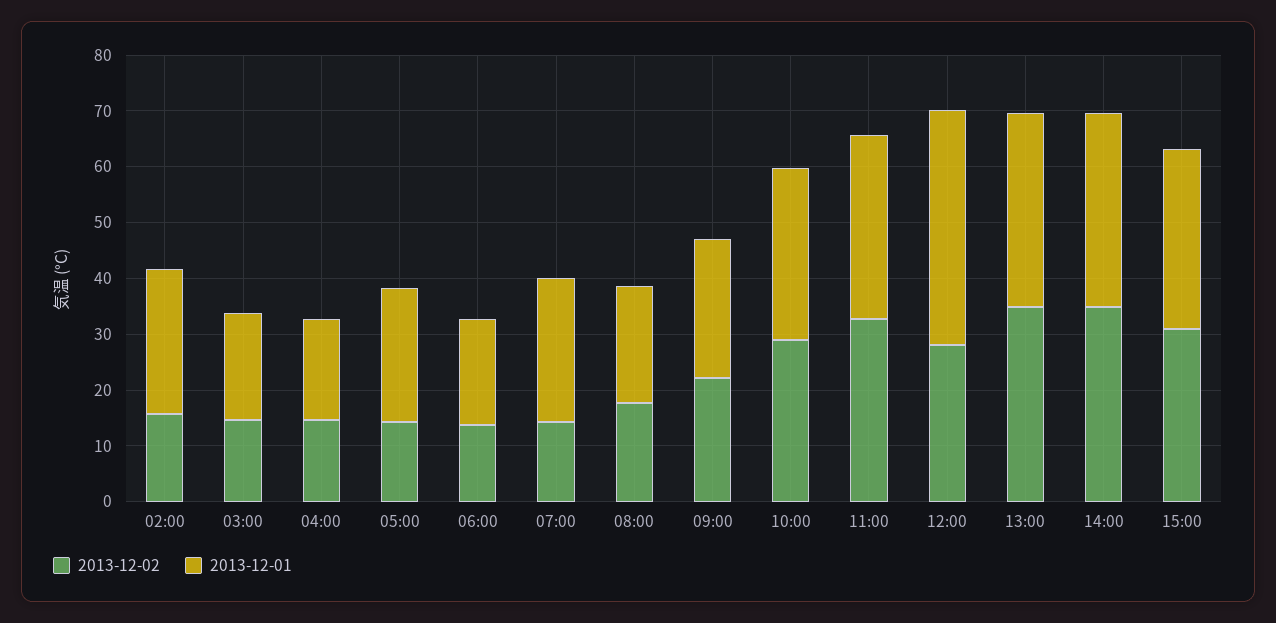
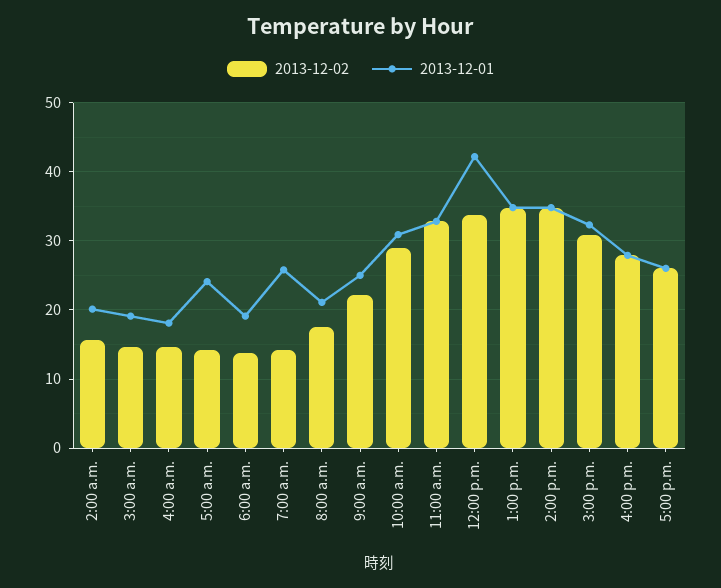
2013-12-01, 02:00: 26 -> 20
2013-12-02, 12:00: 28 -> 34
2013-12-02, 4:00 p.m.: none -> 28
2013-12-01, 4:00 p.m.: none -> 28
2013-12-02, 5:00 p.m.: none -> 26
2013-12-01, 5:00 p.m.: none -> 26

